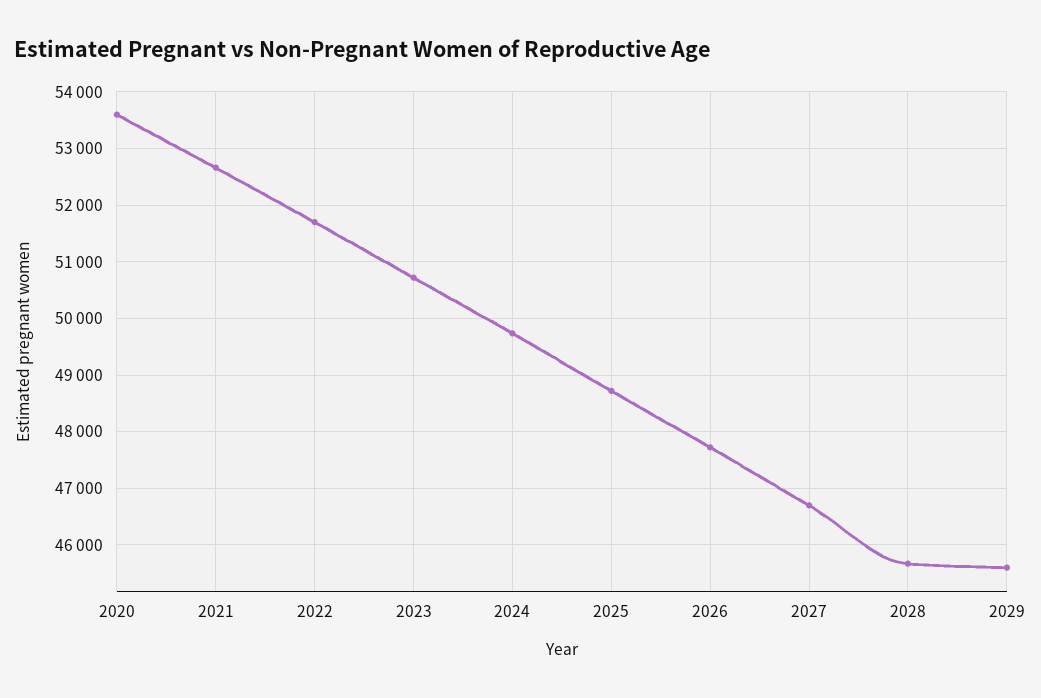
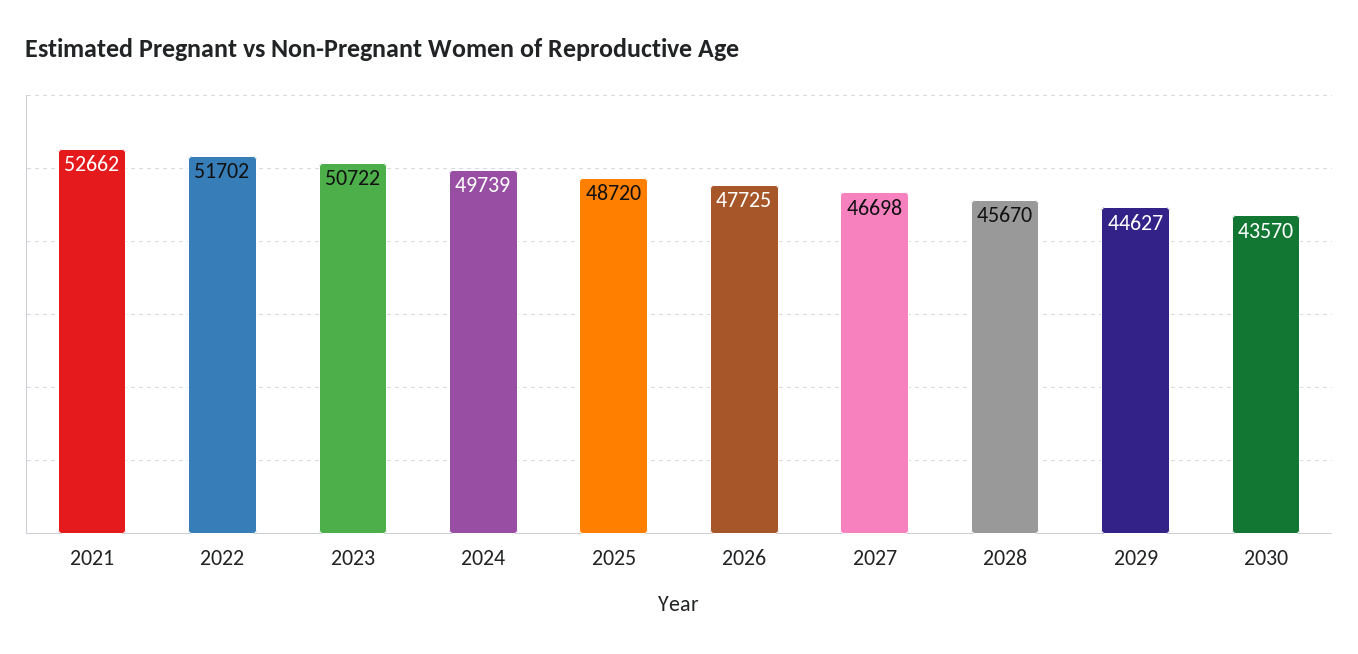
2020: 53600 -> none
2029: 45600 -> 44627
2030: none -> 43570

